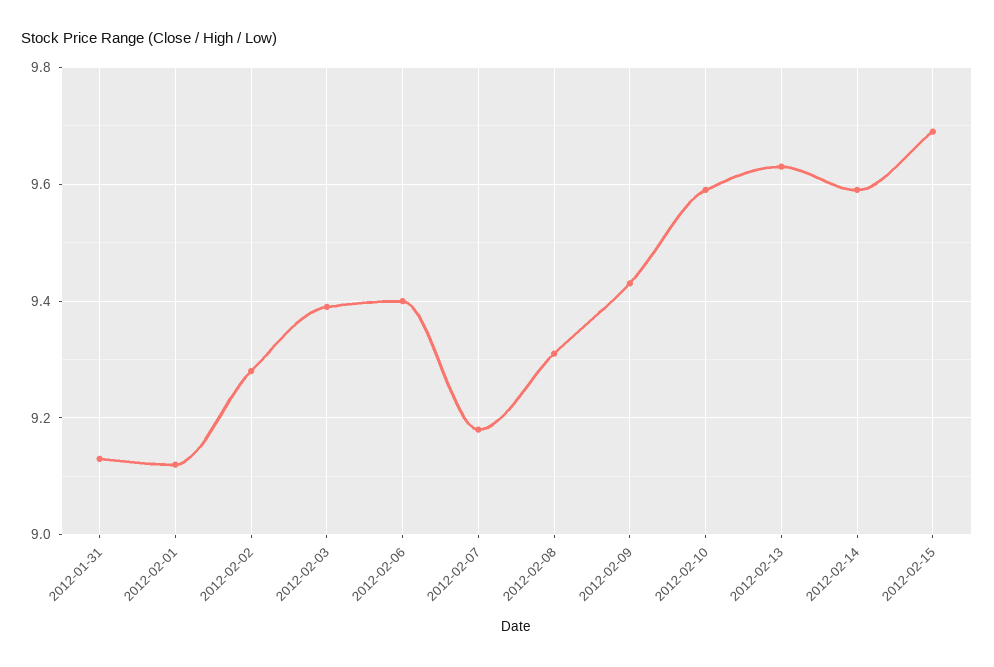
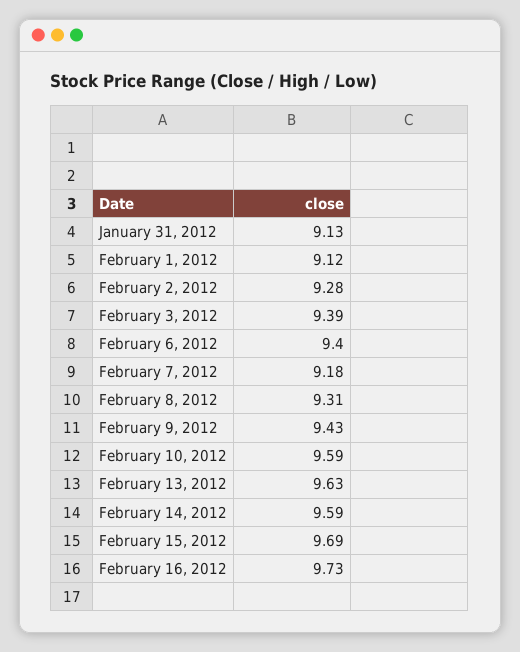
February 16, 2012: none -> 9.73

